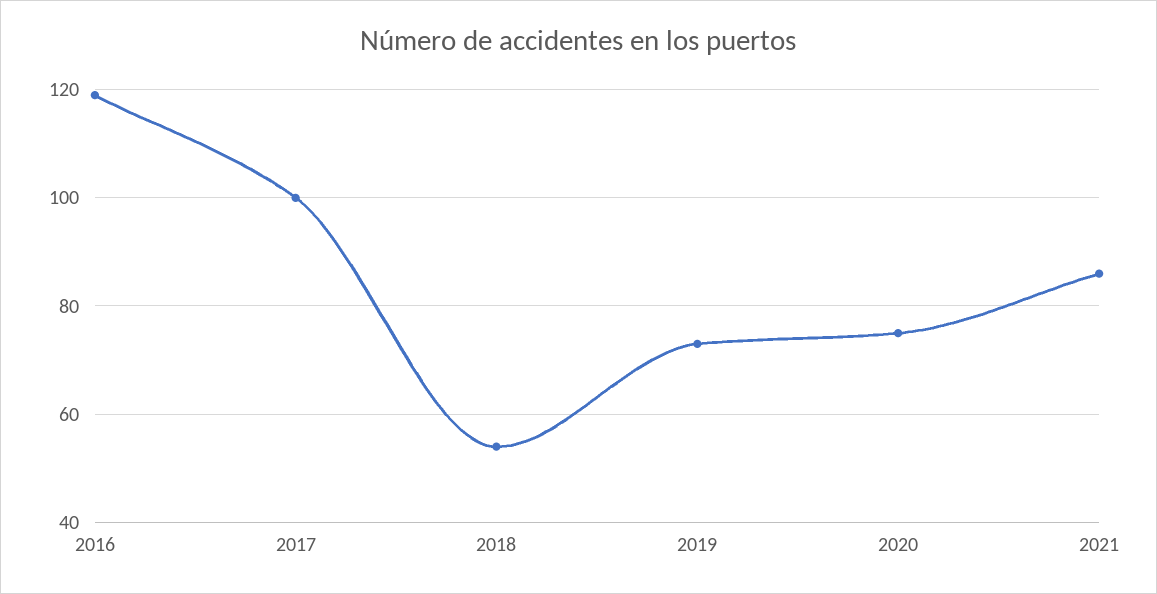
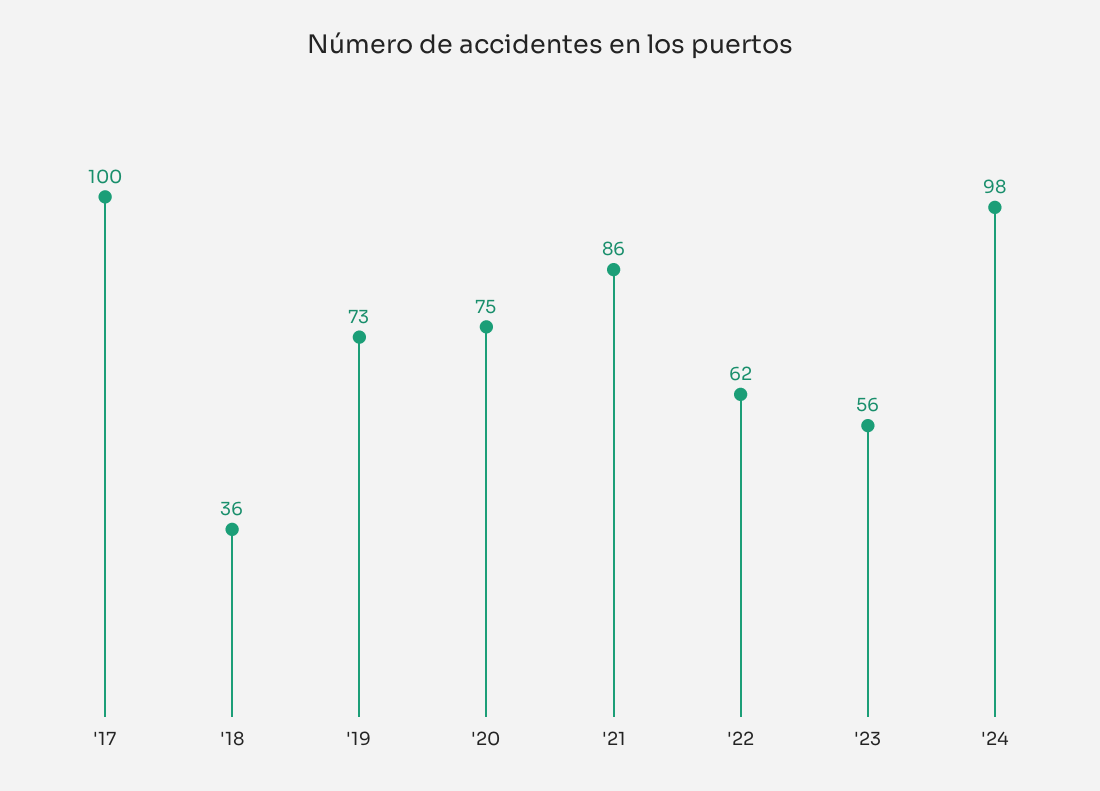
2016: 120 -> none
2018: 55 -> 36
'22: none -> 62
'23: none -> 56
'24: none -> 98

